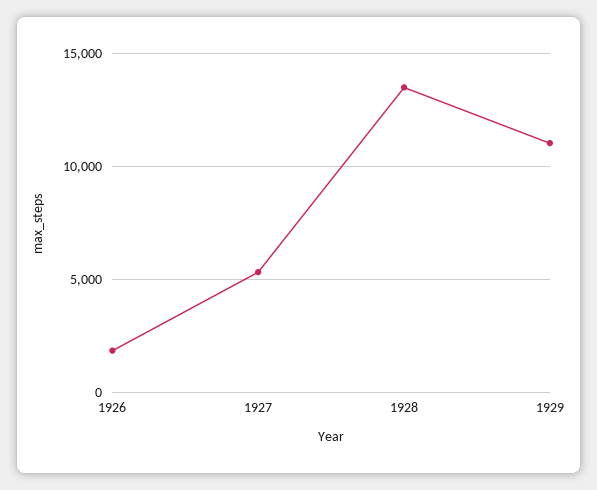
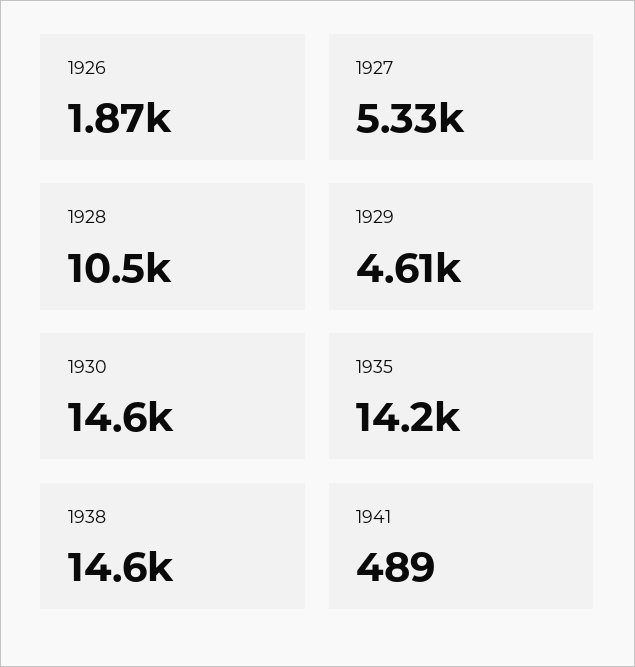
1928: 13500 -> 10500
1929: 11000 -> 4610
1930: none -> 14600
1935: none -> 14200
1938: none -> 14600
1941: none -> 489

